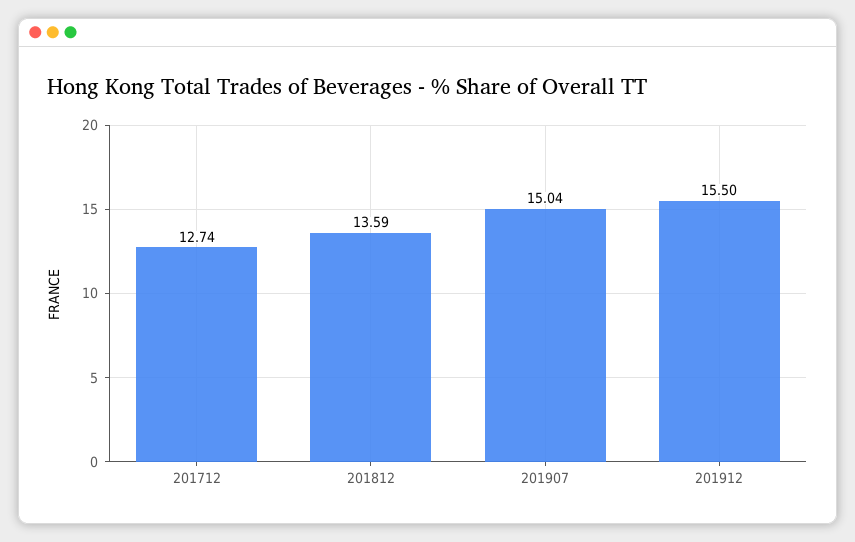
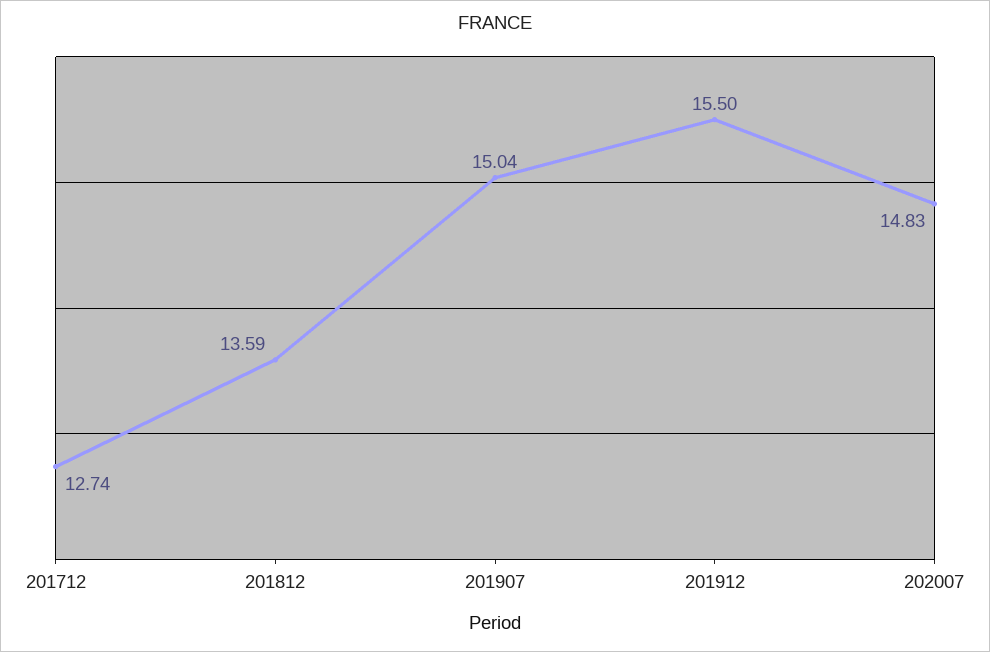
202007: none -> 14.83

